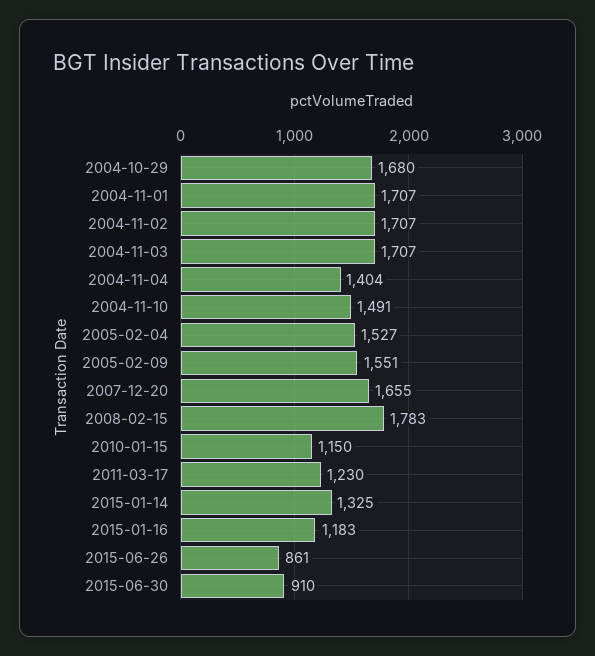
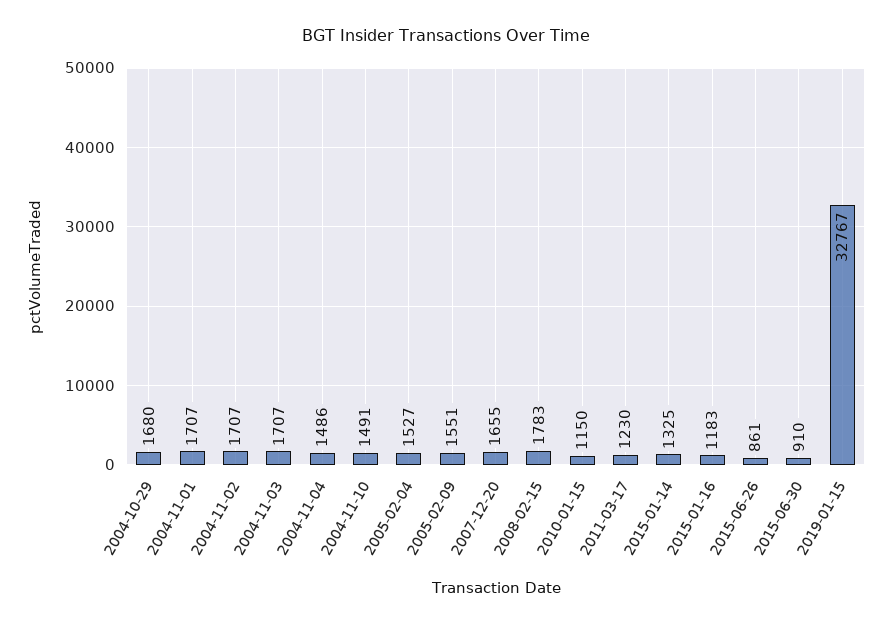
2004-11-04: 1404 -> 1486
2019-01-15: none -> 32767

